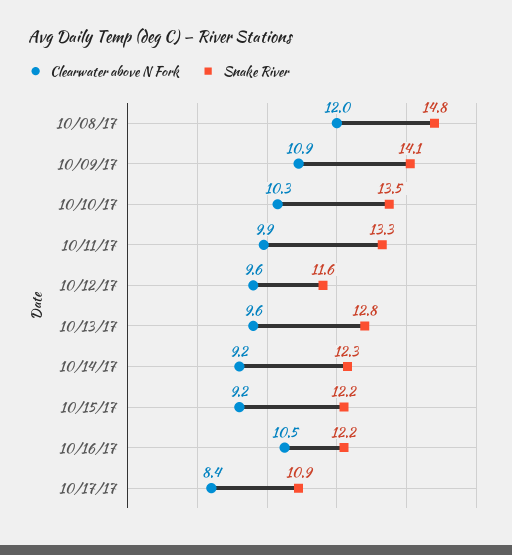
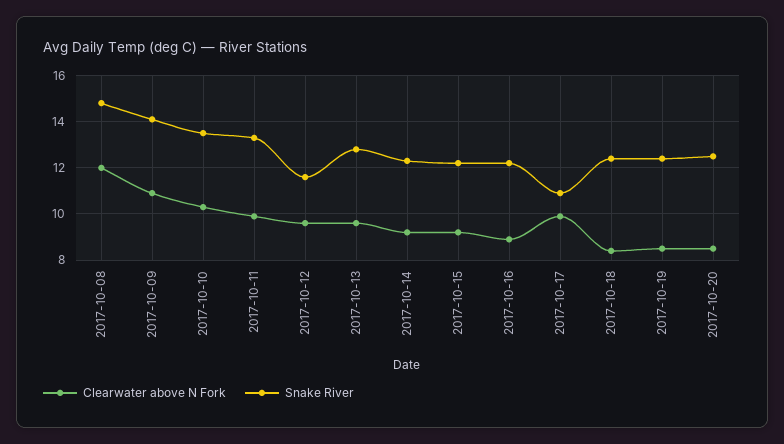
Clearwater above N Fork, 10/16/17: 10.5 -> 9
Clearwater above N Fork, 10/17/17: 8.4 -> 10
Clearwater above N Fork, 2017-10-18: none -> 8.5
Snake River, 2017-10-18: none -> 12.5
Clearwater above N Fork, 2017-10-19: none -> 8.5
Snake River, 2017-10-19: none -> 12.5
Clearwater above N Fork, 2017-10-20: none -> 8.5
Snake River, 2017-10-20: none -> 12.5

